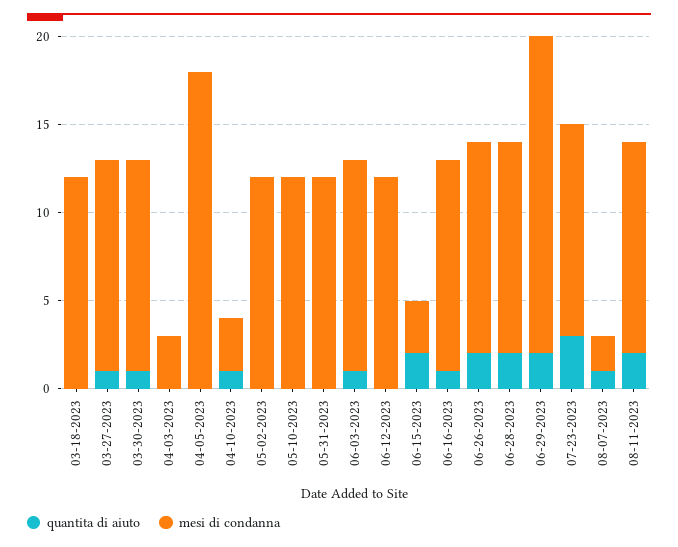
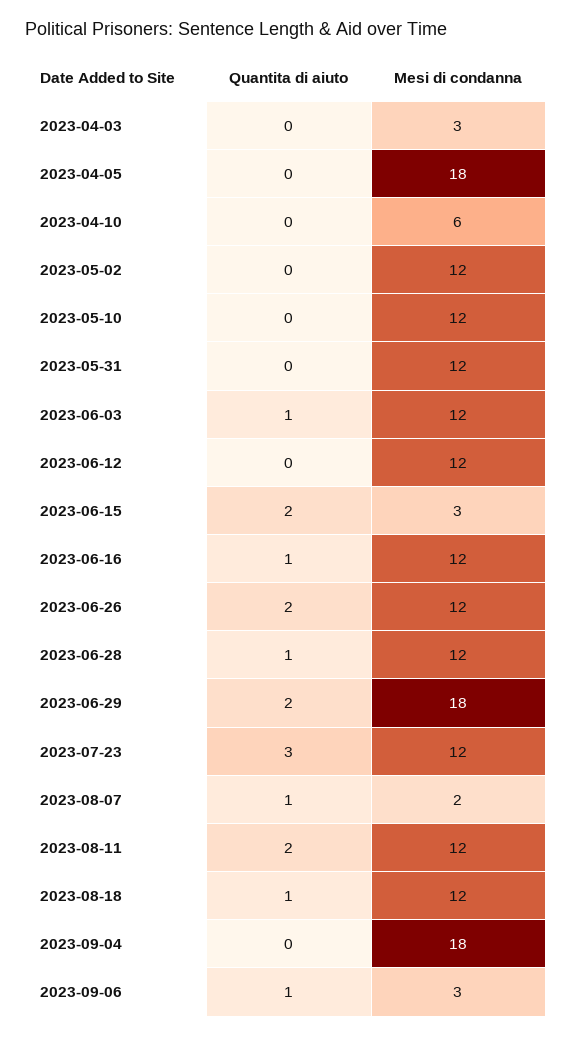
quantita di aiuto, 03-18-2023: 0 -> none
mesi di condanna, 03-18-2023: 12 -> none
quantita di aiuto, 03-27-2023: 1 -> none
mesi di condanna, 03-27-2023: 12 -> none
quantita di aiuto, 03-30-2023: 1 -> none
mesi di condanna, 03-30-2023: 12 -> none
quantita di aiuto, 04-10-2023: 1 -> 0
mesi di condanna, 04-10-2023: 3 -> 6
quantita di aiuto, 06-28-2023: 2 -> 1
quantita di aiuto, 2023-08-18: none -> 1
mesi di condanna, 2023-08-18: none -> 12
quantita di aiuto, 2023-09-04: none -> 0
mesi di condanna, 2023-09-04: none -> 18
quantita di aiuto, 2023-09-06: none -> 1
mesi di condanna, 2023-09-06: none -> 3

